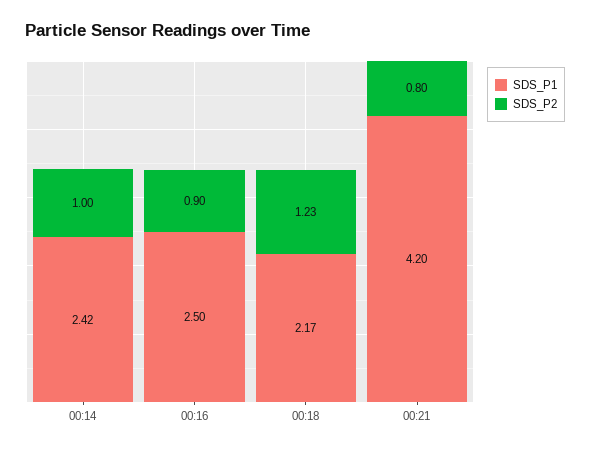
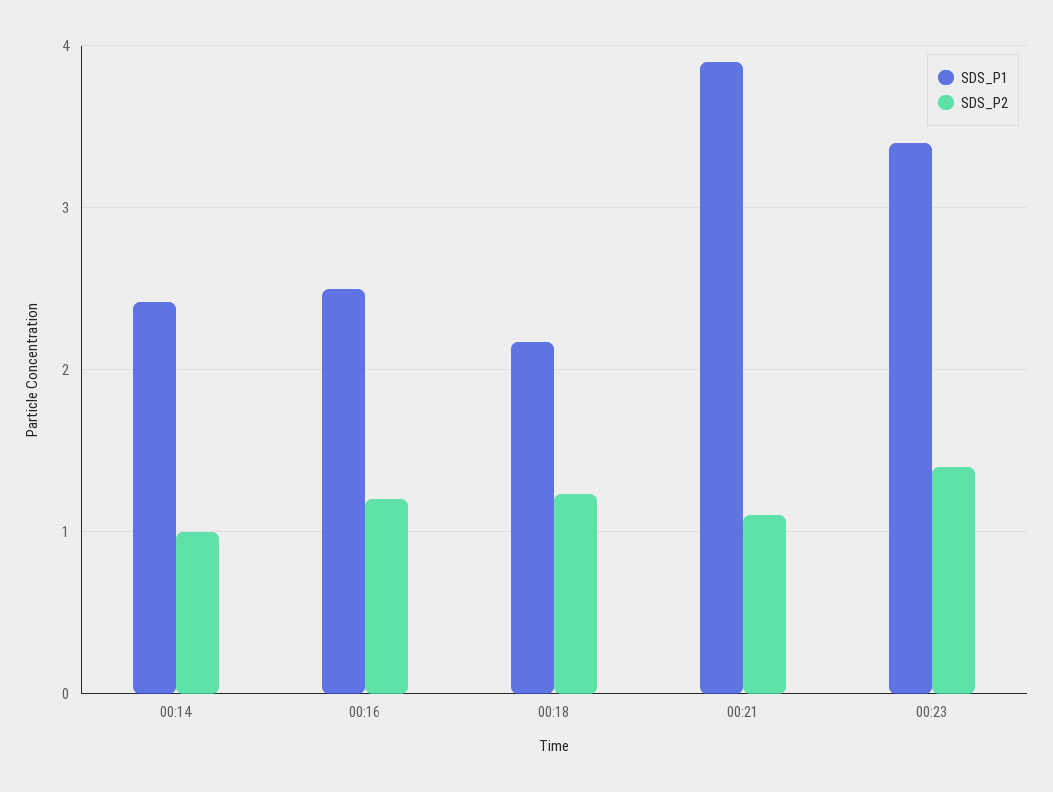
SDS_P2, 00:16: 0.9 -> 1.2
SDS_P1, 00:21: 4.2 -> 3.9
SDS_P2, 00:21: 0.8 -> 1.1
SDS_P1, 00:23: none -> 3.4
SDS_P2, 00:23: none -> 1.4

